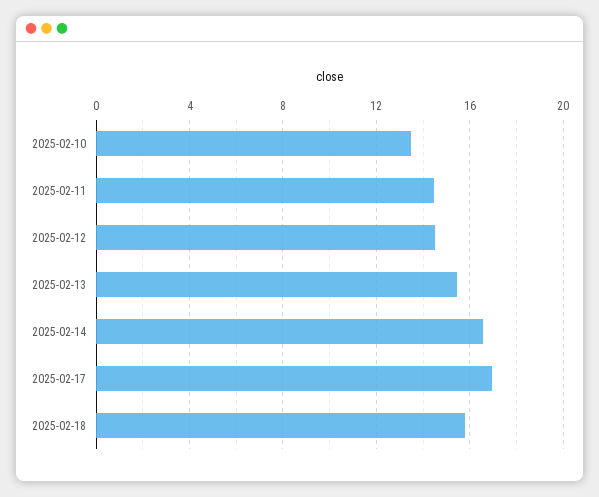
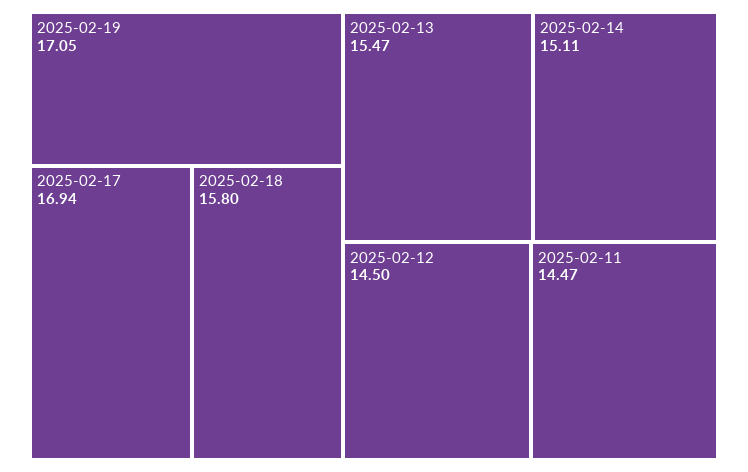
2025-02-10: 13.5 -> none
2025-02-14: 16.5 -> 15.11
2025-02-19: none -> 17.05

